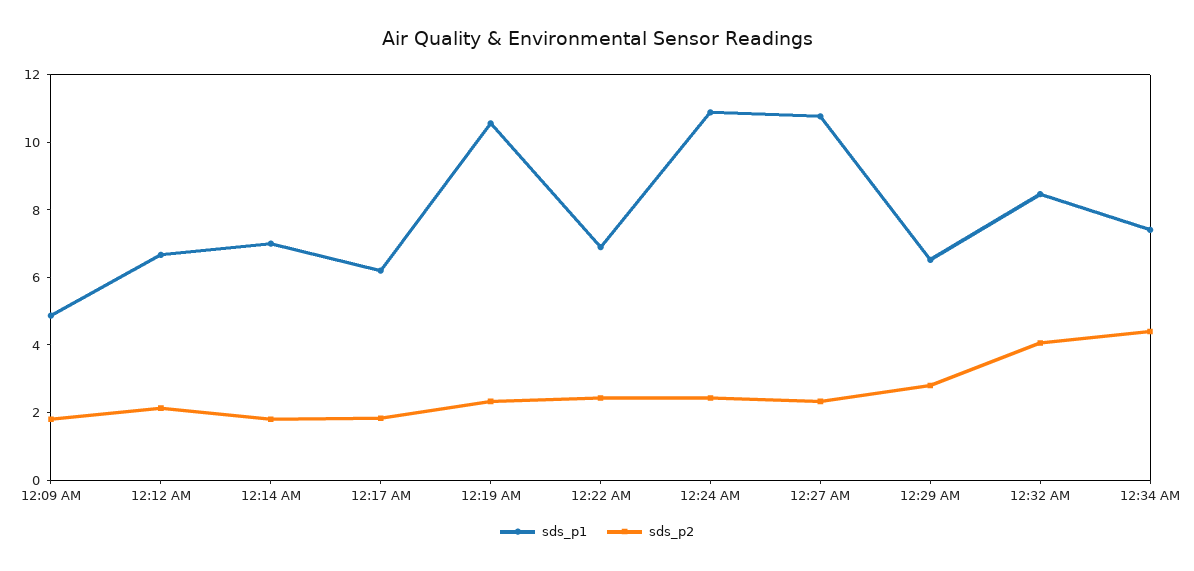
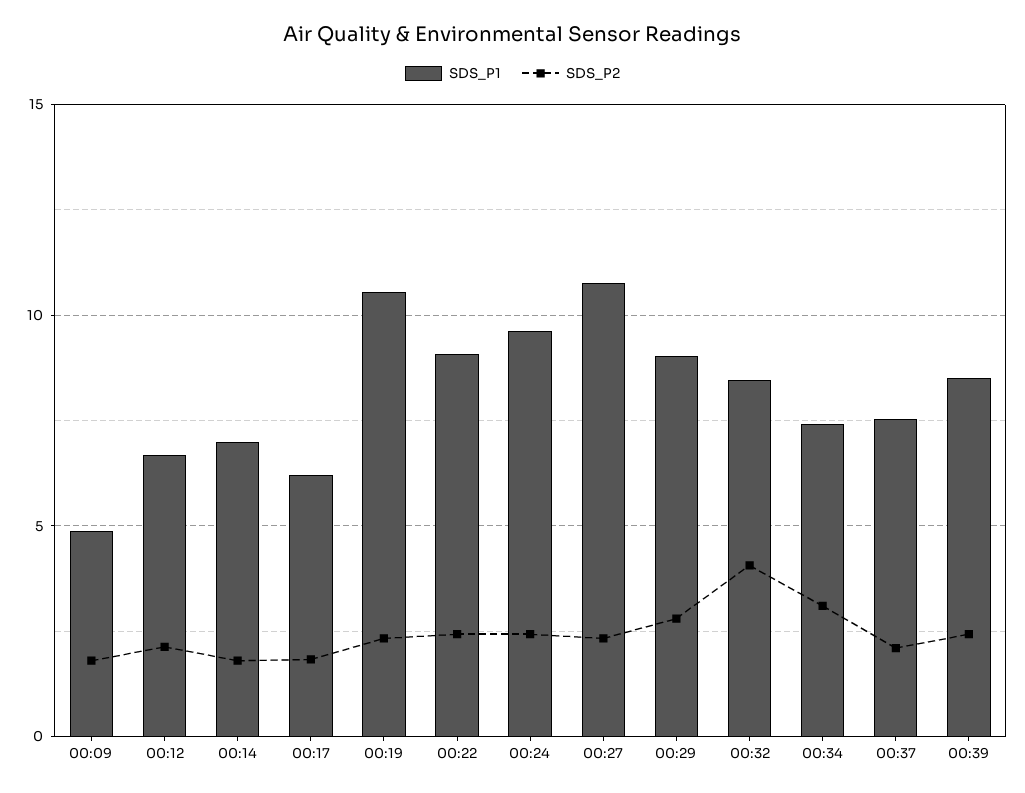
sds_p1, 12:22 AM: 7 -> 9
sds_p1, 12:24 AM: 11 -> 9.5
sds_p1, 12:29 AM: 6.5 -> 9
sds_p2, 12:34 AM: 4.5 -> 3
sds_p1, 00:37: none -> 7.5
sds_p2, 00:37: none -> 2
sds_p1, 00:39: none -> 8.5
sds_p2, 00:39: none -> 2.5

